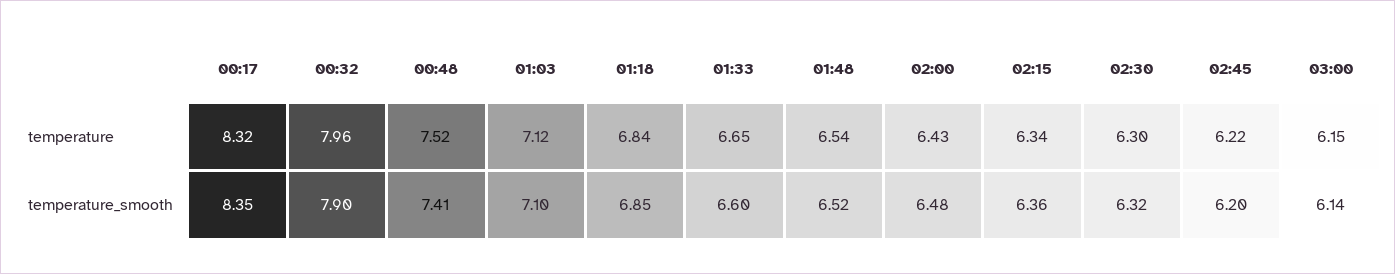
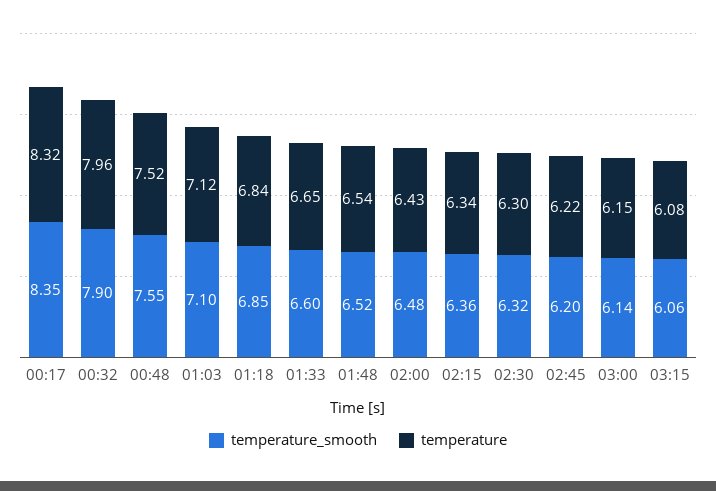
temperature_smooth, 00:48: 7.41 -> 7.55
temperature_smooth, 03:15: none -> 6.06
temperature, 03:15: none -> 6.08

